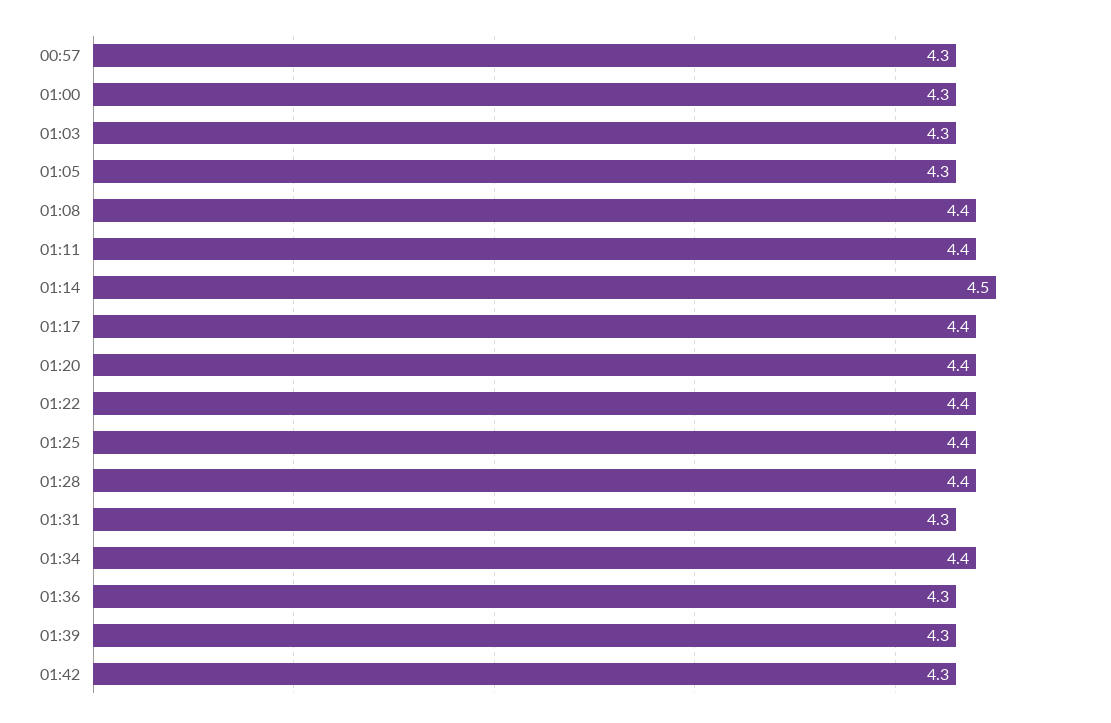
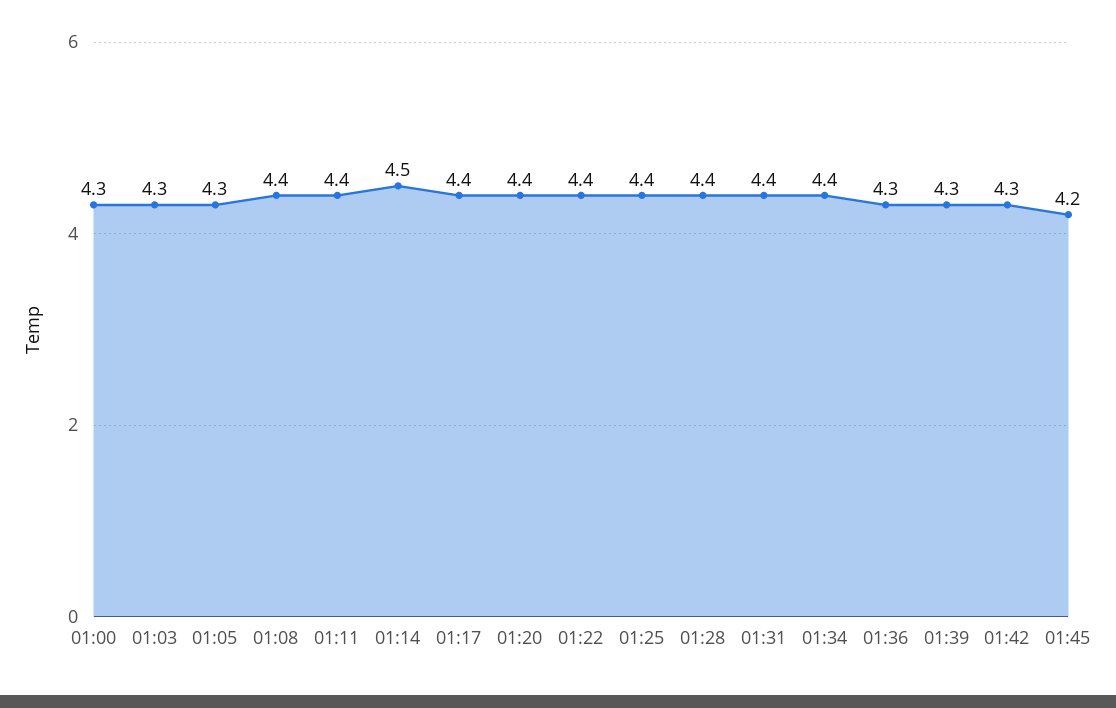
00:57: 4.3 -> none
01:31: 4.3 -> 4.4
01:45: none -> 4.2

